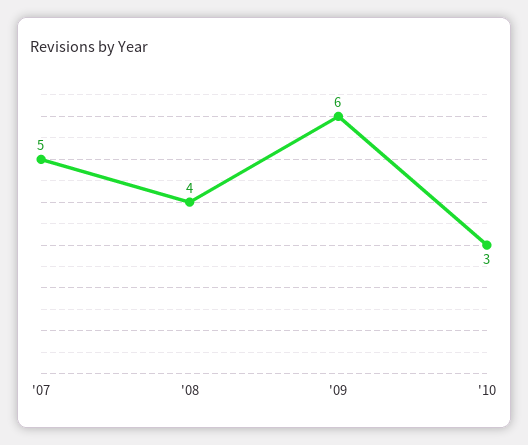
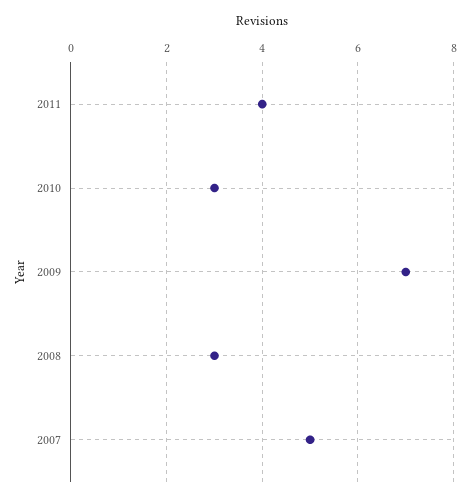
'08: 4 -> 3
'09: 6 -> 7
2011: none -> 4

